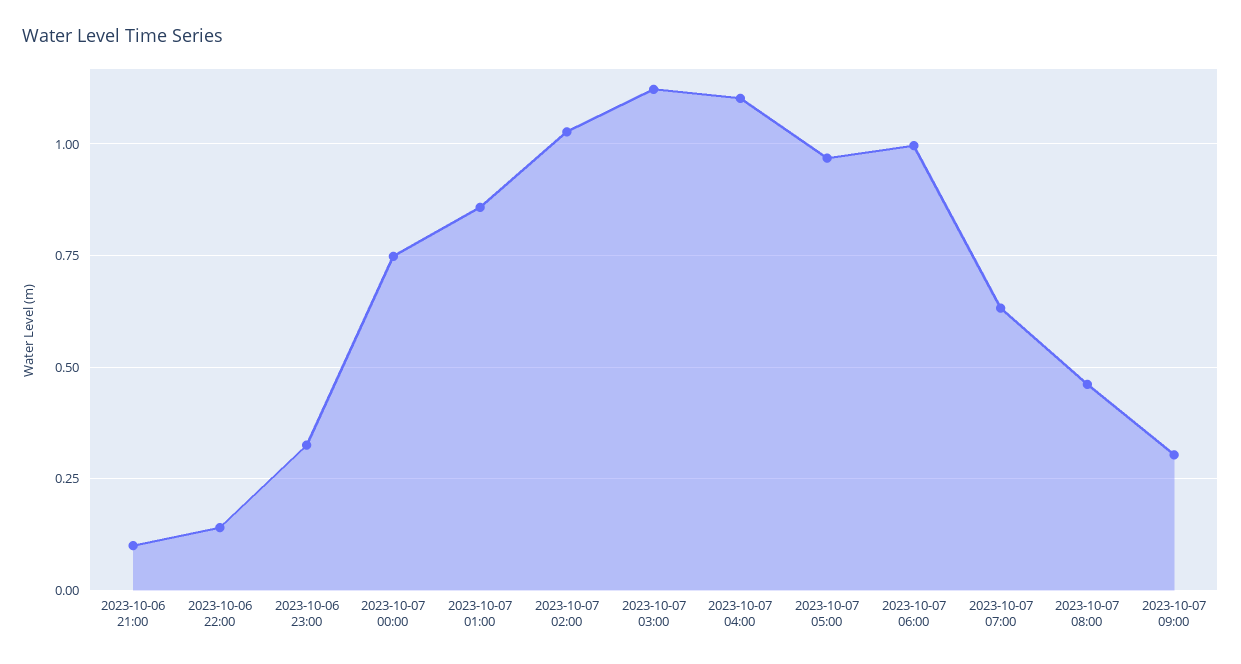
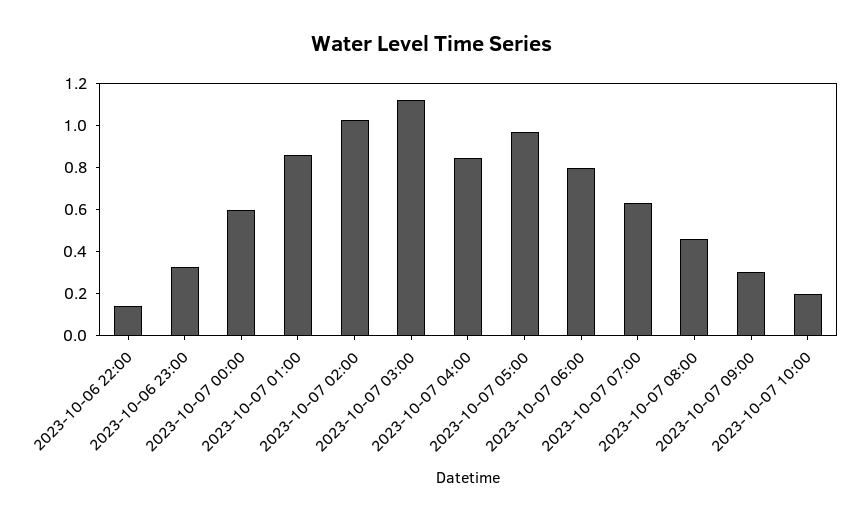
2023-10-06 21:00: 0.1 -> none
2023-10-07 00:00: 0.75 -> 0.6
2023-10-07 04:00: 1.1 -> 0.85
2023-10-07 06:00: 1 -> 0.8
2023-10-07 10:00: none -> 0.2

